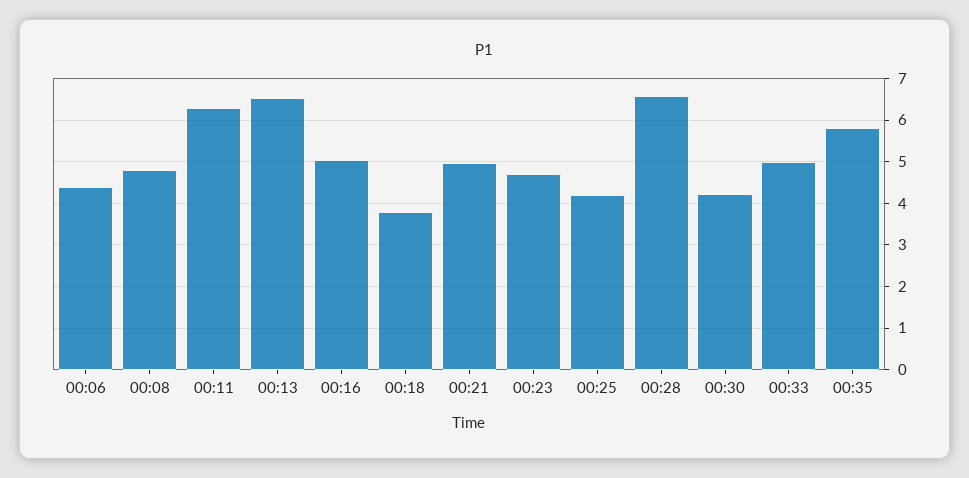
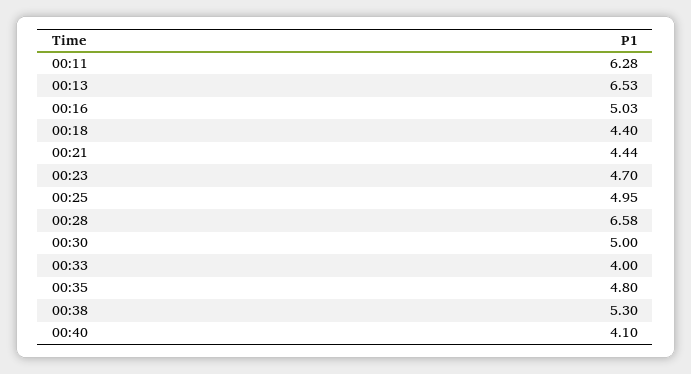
00:06: 4.4 -> none
00:08: 4.8 -> none
00:18: 3.8 -> 4.4
00:21: 5 -> 4.44
00:25: 4.2 -> 4.95
00:30: 4.2 -> 5
00:33: 5 -> 4
00:35: 5.8 -> 4.8
00:38: none -> 5.3
00:40: none -> 4.1

